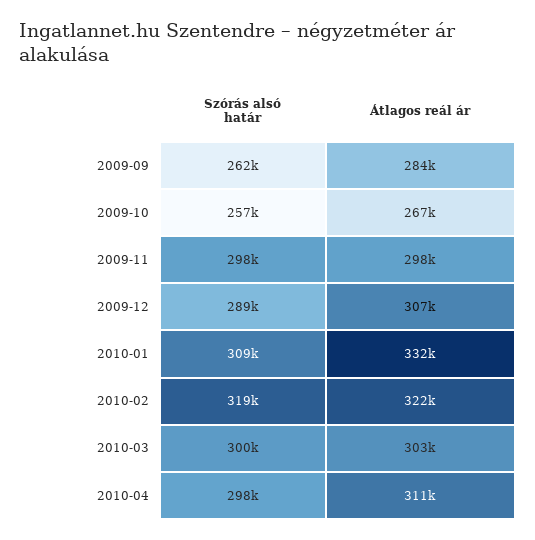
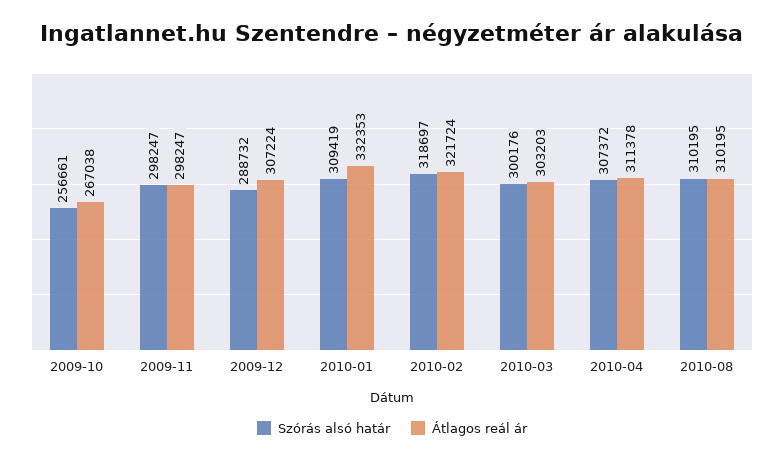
Szórás alsó határ, 2009-09: 262000 -> none
Átlagos reál ár, 2009-09: 284000 -> none
Szórás alsó határ, 2010-04: 298000 -> 307372
Szórás alsó határ, 2010-08: none -> 310195
Átlagos reál ár, 2010-08: none -> 310195

